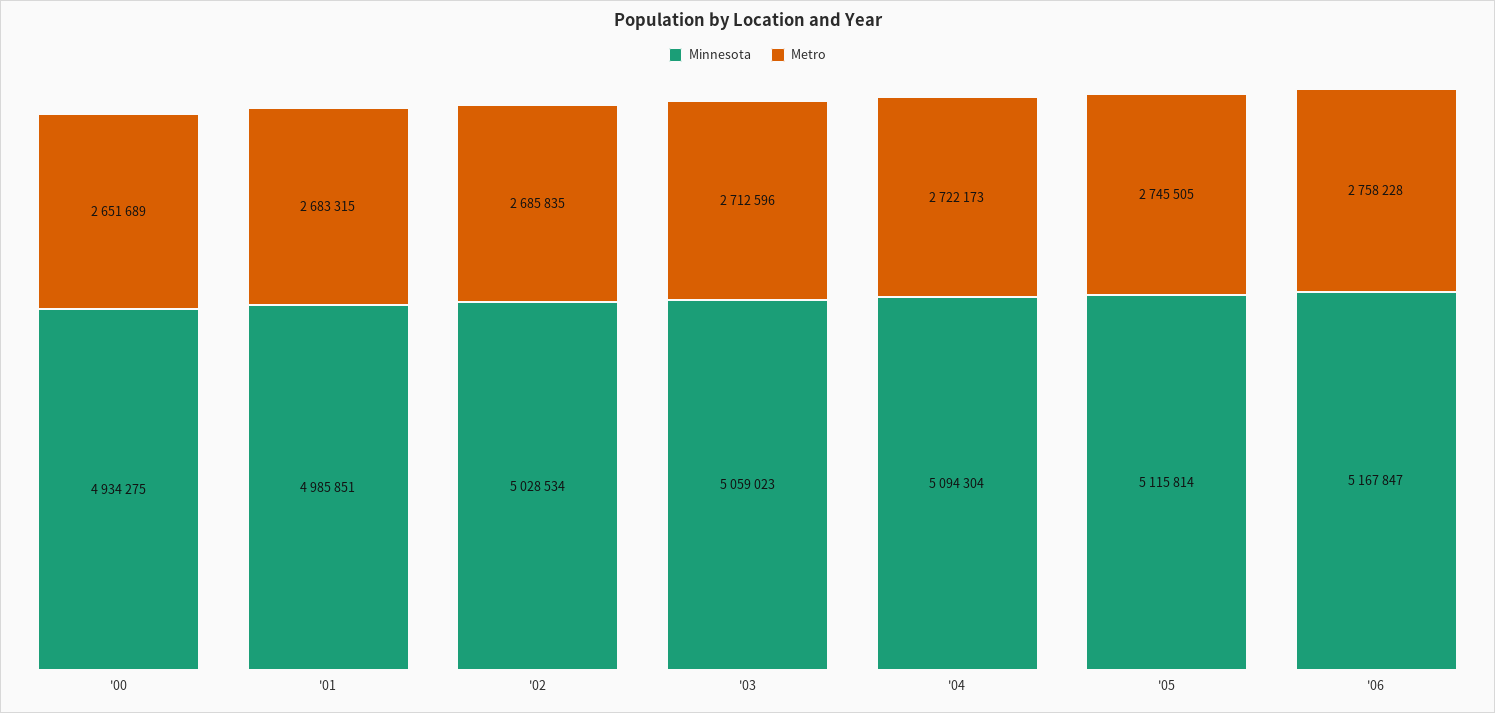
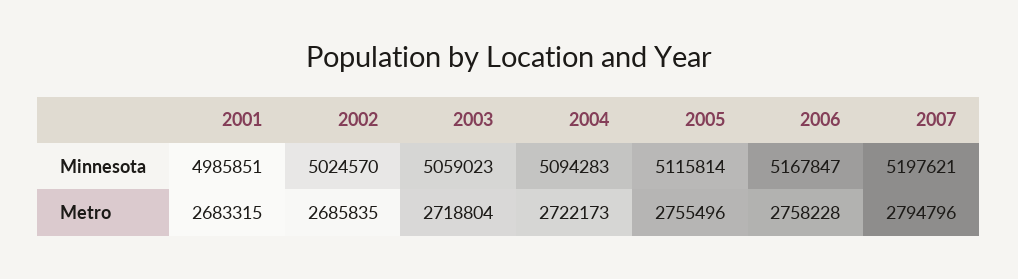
Minnesota, '00: 4934275 -> none
Metro, '00: 2651689 -> none
Minnesota, '02: 5028534 -> 5024570
Metro, '03: 2712596 -> 2718804
Minnesota, '04: 5094304 -> 5094283
Metro, '05: 2745505 -> 2755496
Minnesota, 2007: none -> 5197621
Metro, 2007: none -> 2794796

